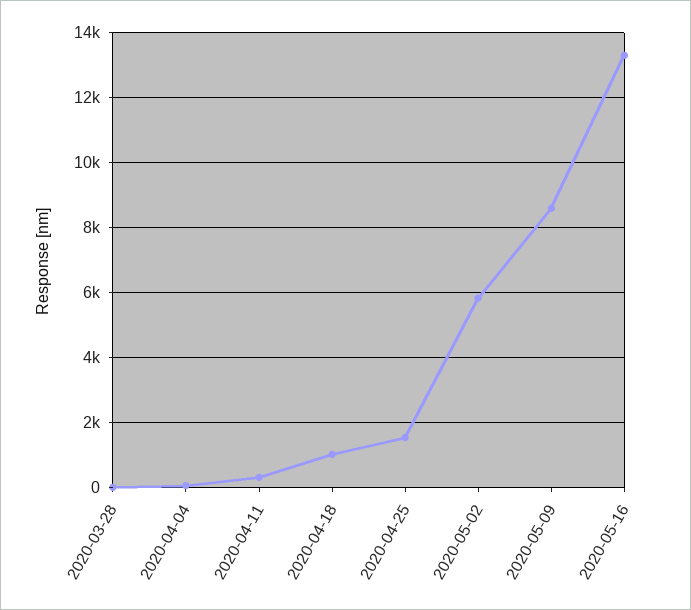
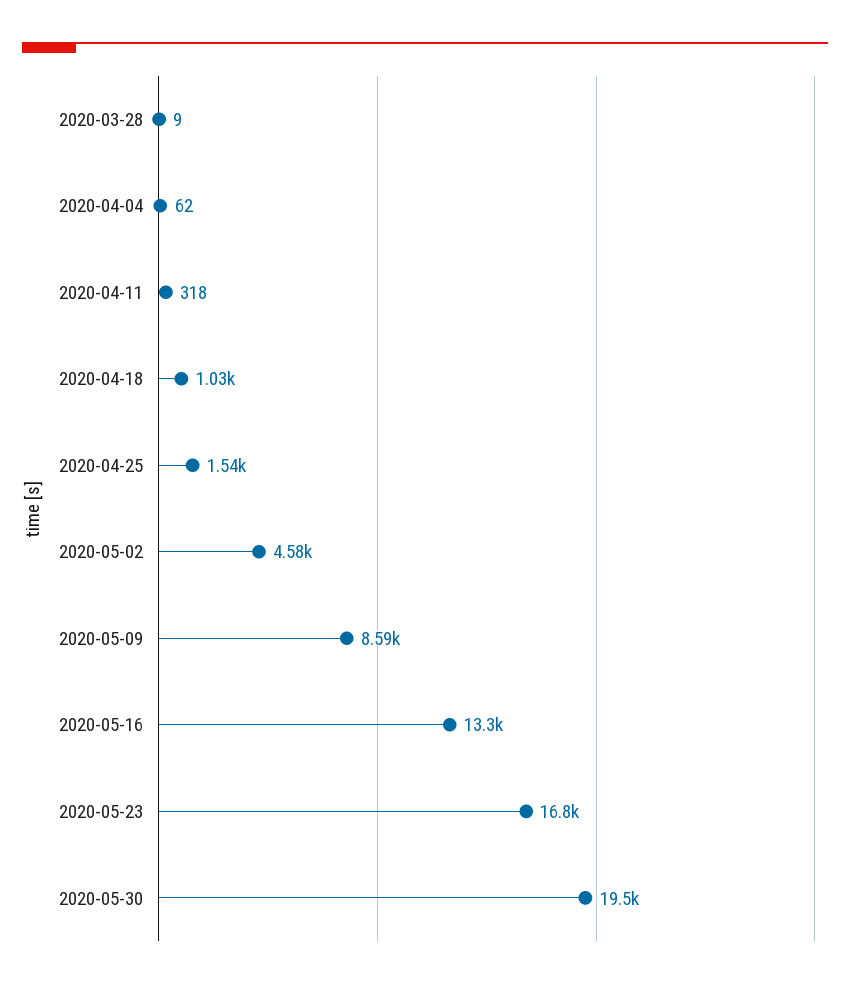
2020-05-02: 5800 -> 4580
2020-05-23: none -> 16800
2020-05-30: none -> 19500

